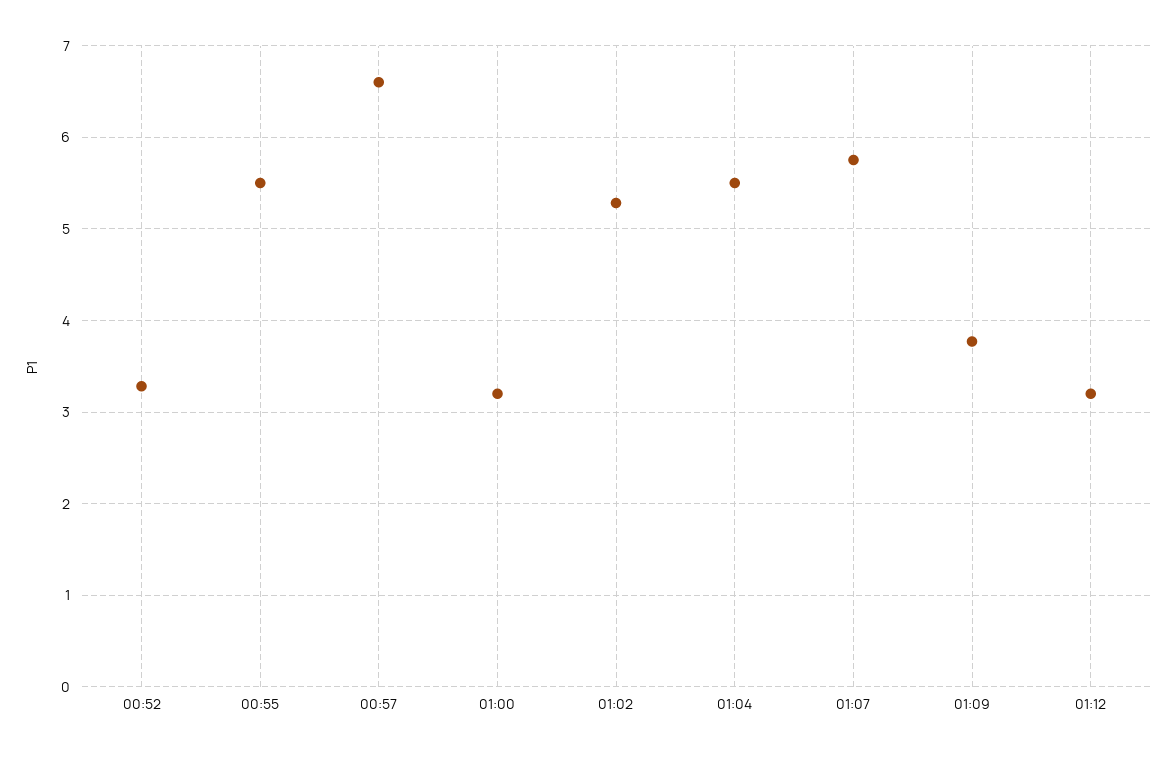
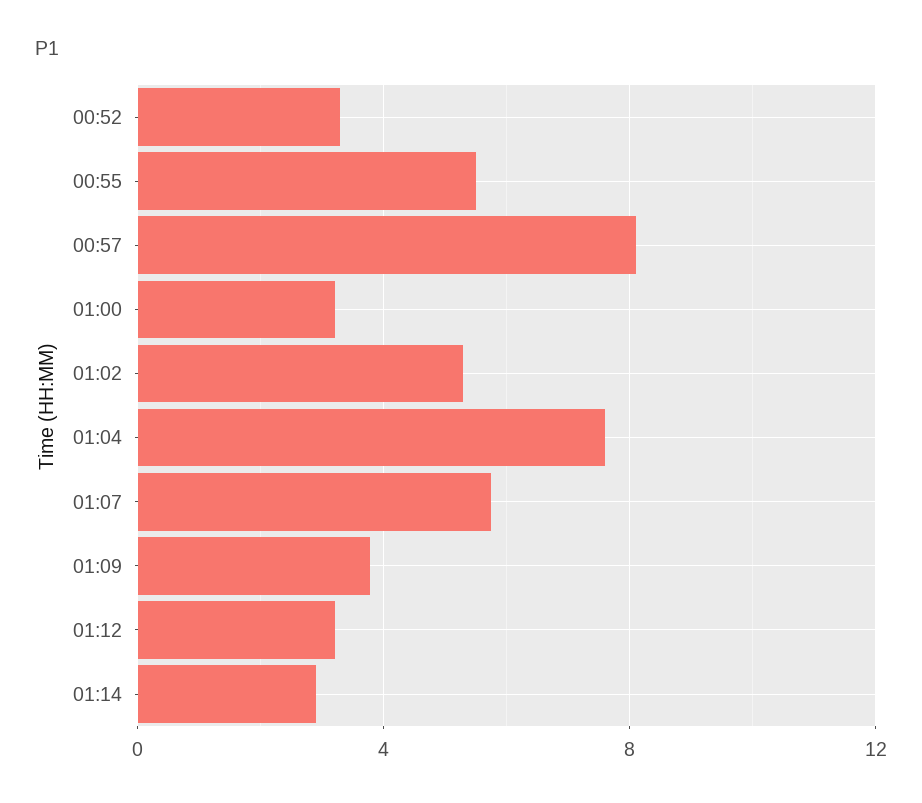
00:57: 6.6 -> 8
01:04: 5.5 -> 7.5
01:14: none -> 3

